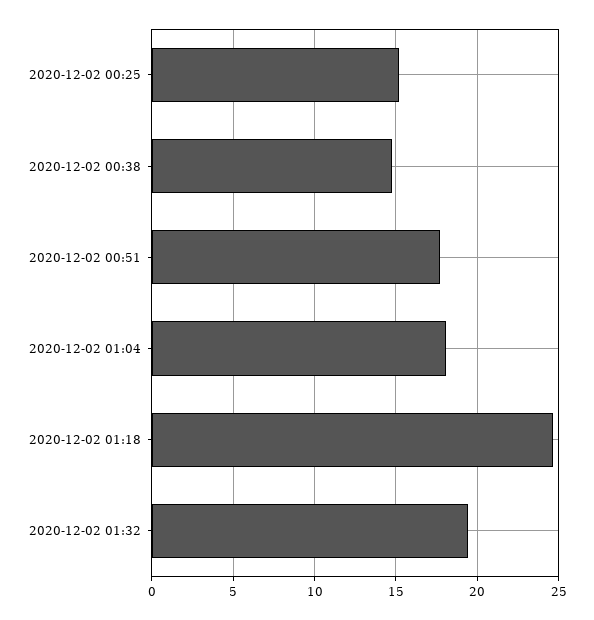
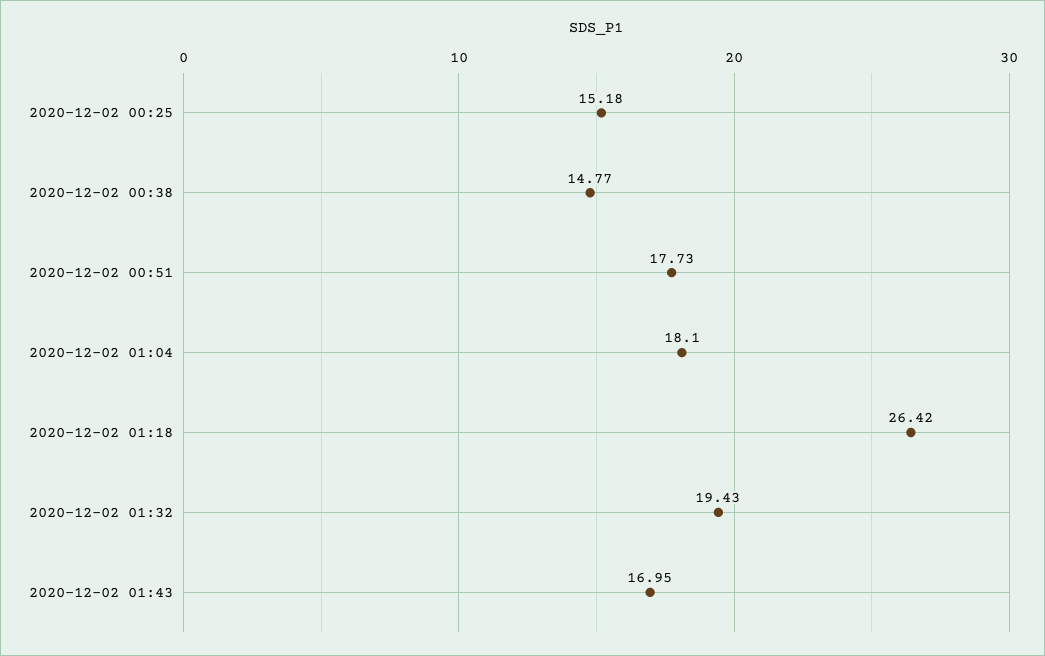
2020-12-02 01:18: 24.5 -> 26.42
2020-12-02 01:43: none -> 16.95

